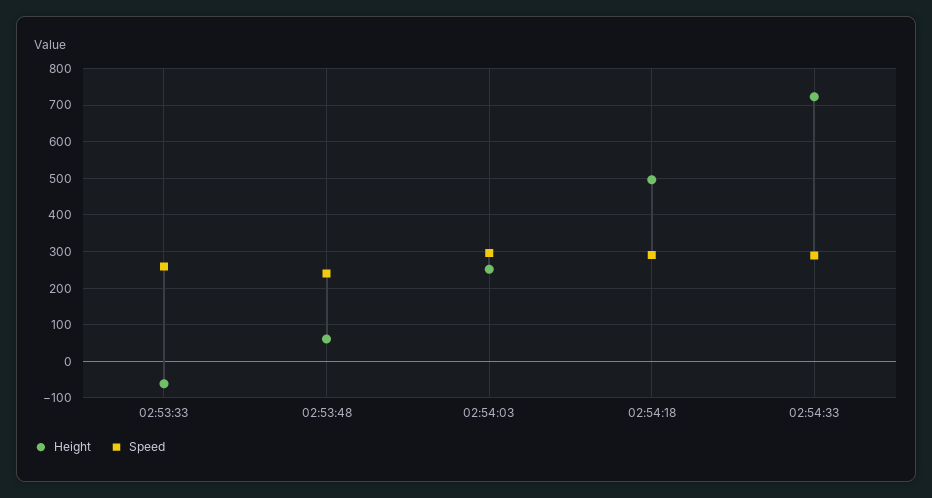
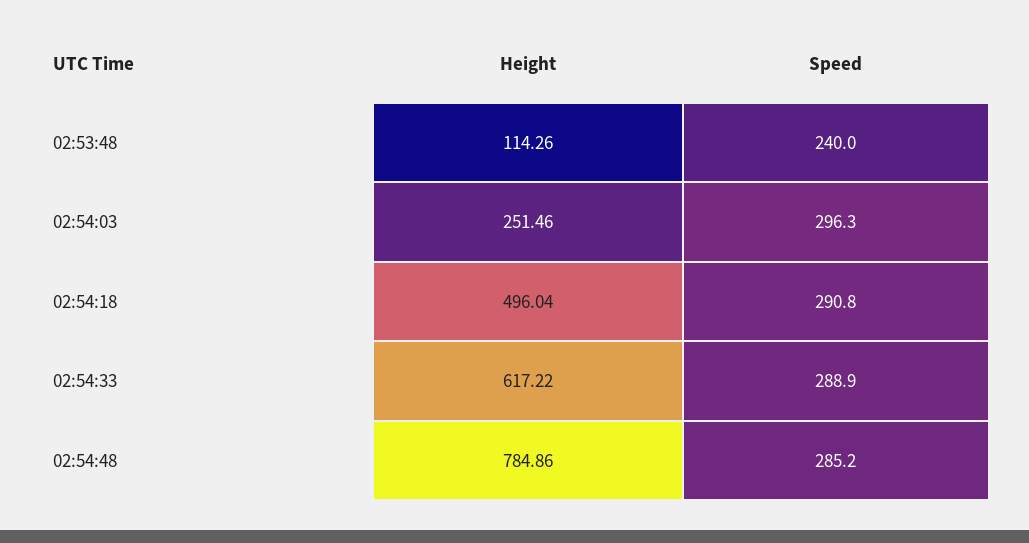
Height, 02:53:33: -60 -> none
Speed, 02:53:33: 260 -> none
Height, 02:53:48: 60 -> 114.26
Height, 02:54:33: 720 -> 617.22
Height, 02:54:48: none -> 784.86
Speed, 02:54:48: none -> 285.2

